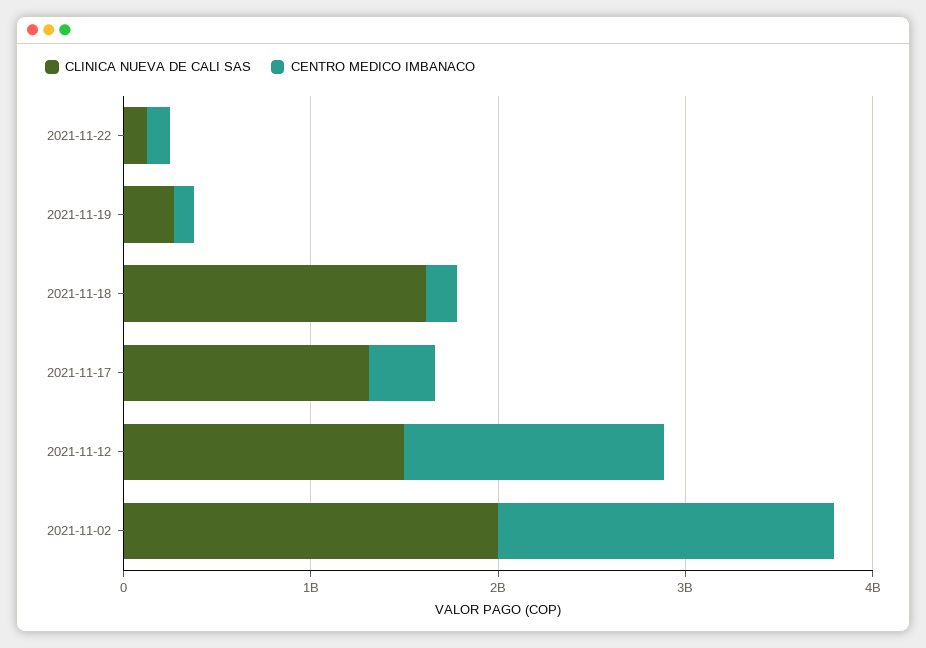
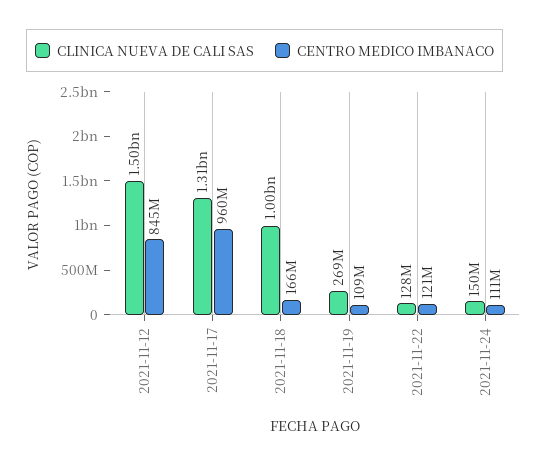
CLINICA NUEVA DE CALI SAS, 2021-11-18: 1600000000 -> 1000000000
CENTRO MEDICO IMBANACO, 2021-11-17: 400000000 -> 960000000
CENTRO MEDICO IMBANACO, 2021-11-12: 1400000000 -> 845000000
CLINICA NUEVA DE CALI SAS, 2021-11-02: 2000000000 -> none
CENTRO MEDICO IMBANACO, 2021-11-02: 1800000000 -> none
CLINICA NUEVA DE CALI SAS, 2021-11-24: none -> 150000000
CENTRO MEDICO IMBANACO, 2021-11-24: none -> 111000000

